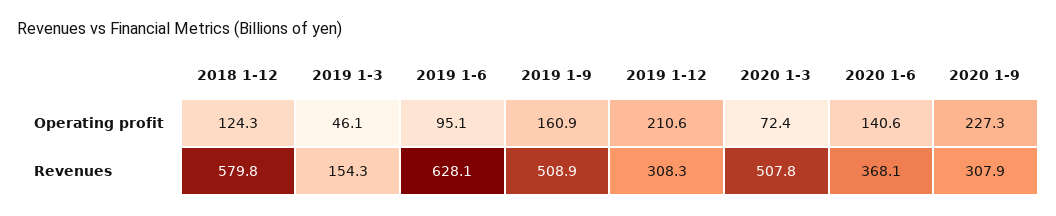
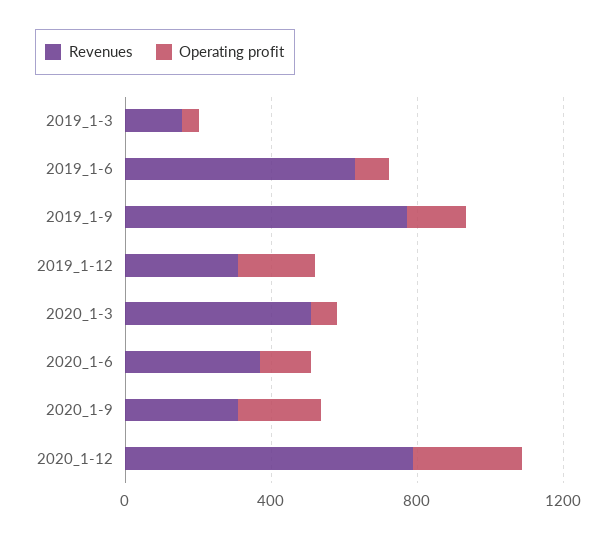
Operating profit, 2018 1-12: 124.3 -> none
Revenues, 2018 1-12: 579.8 -> none
Revenues, 2019 1-9: 508.9 -> 800
Revenues, 2020_1-12: none -> 800
Operating profit, 2020_1-12: none -> 300

